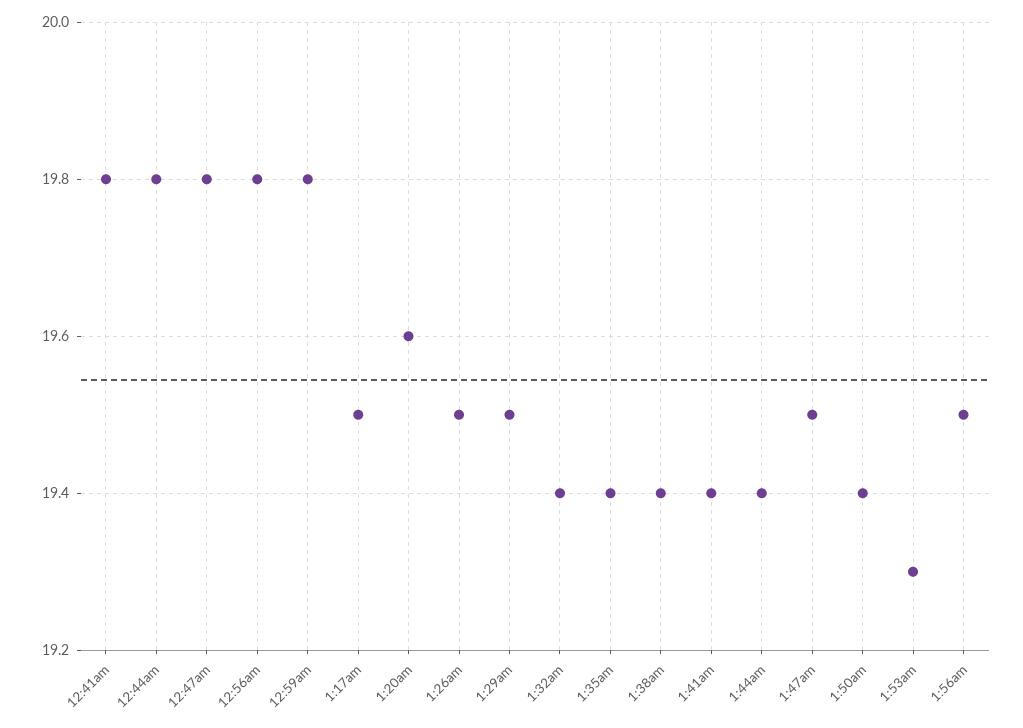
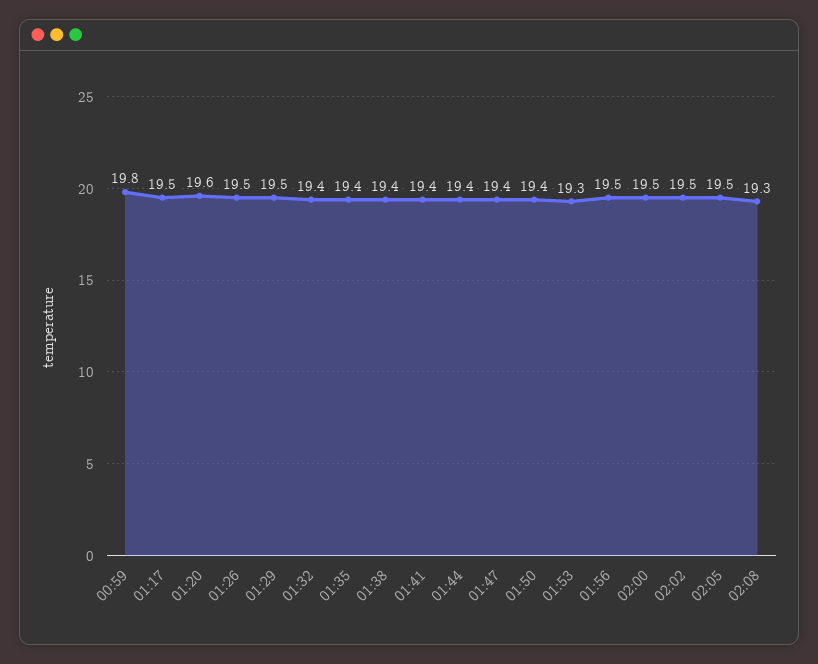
12:41am: 19.8 -> none
12:44am: 19.8 -> none
12:47am: 19.8 -> none
12:56am: 19.8 -> none
1:47am: 19.5 -> 19.4
02:00: none -> 19.5
02:02: none -> 19.5
02:05: none -> 19.5
02:08: none -> 19.3

